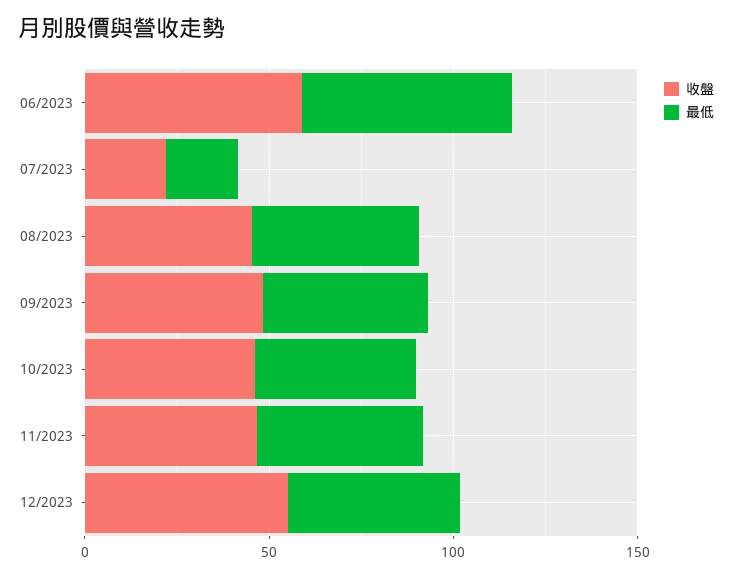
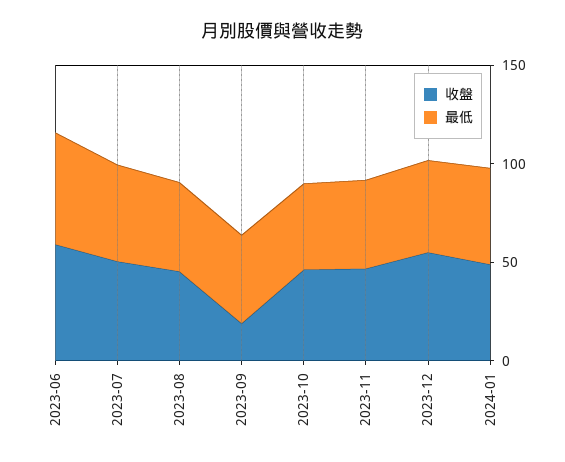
收盤, 07/2023: 20 -> 50
最低, 07/2023: 20 -> 50
收盤, 09/2023: 50 -> 20
收盤, 2024-01: none -> 50
最低, 2024-01: none -> 50

